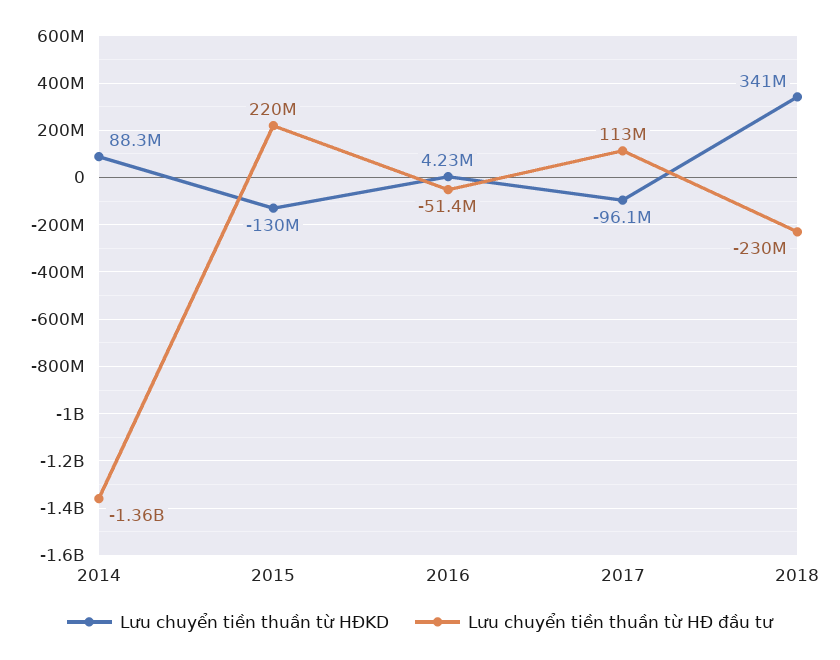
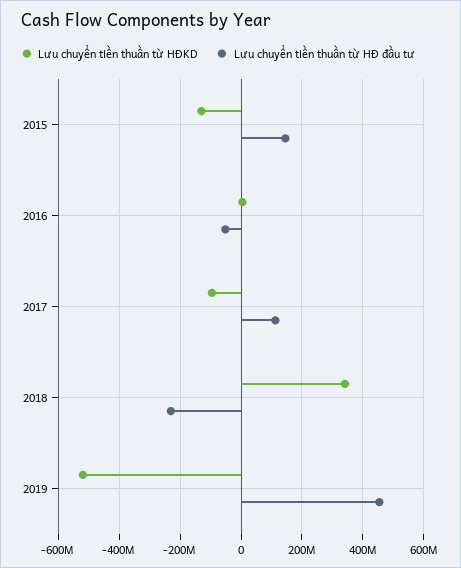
Lưu chuyển tiền thuần từ HĐKD, 2014: 88300000 -> none
Lưu chuyển tiền thuần từ HĐ đầu tư, 2014: -1360000000 -> none
Lưu chuyển tiền thuần từ HĐ đầu tư, 2015: 220000000 -> 140000000
Lưu chuyển tiền thuần từ HĐKD, 2019: none -> -520000000
Lưu chuyển tiền thuần từ HĐ đầu tư, 2019: none -> 460000000

